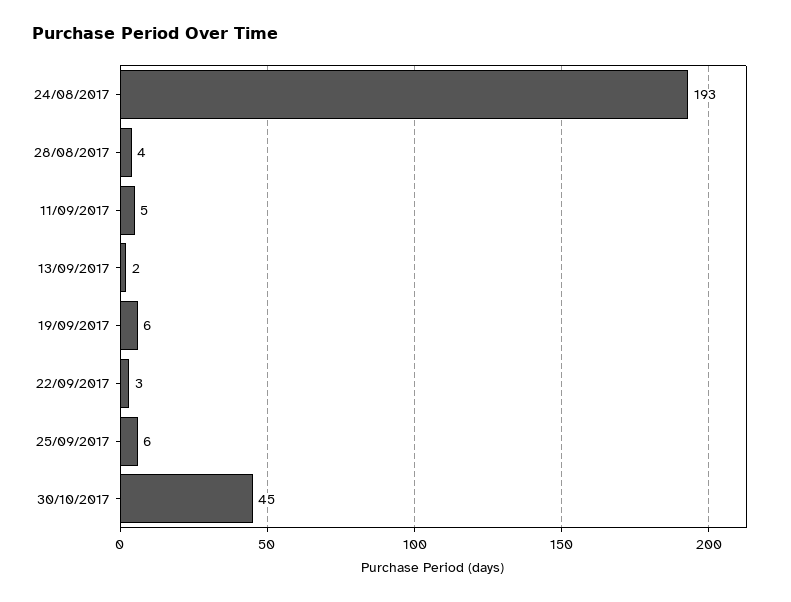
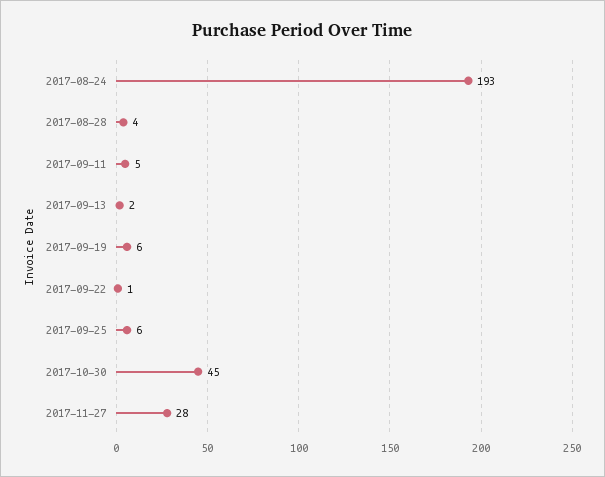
22/09/2017: 3 -> 1
2017-11-27: none -> 28

